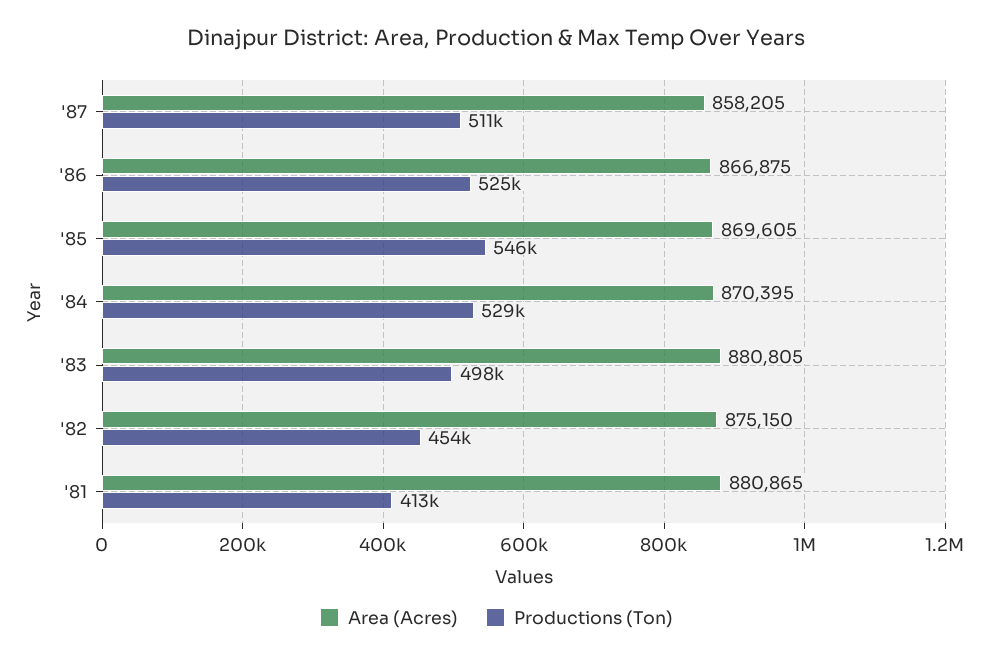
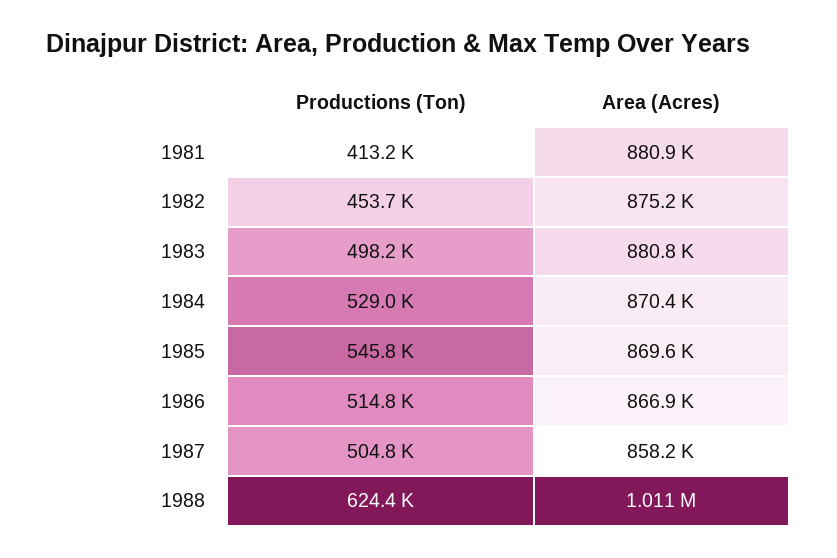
Productions (Ton), '87: 511000 -> 504800
Productions (Ton), '86: 525000 -> 514800
Productions (Ton), 1988: none -> 624400
Area (Acres), 1988: none -> 1011000

